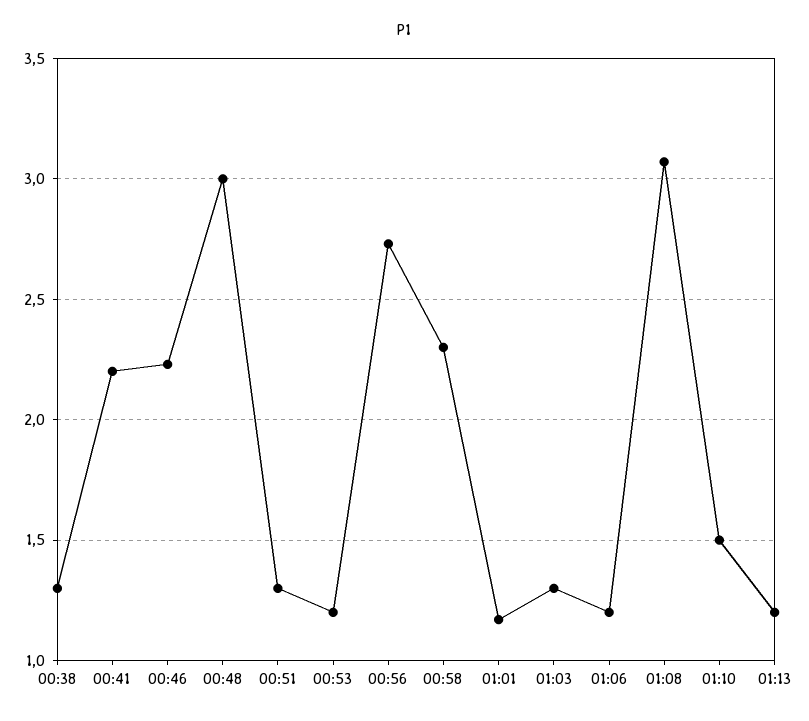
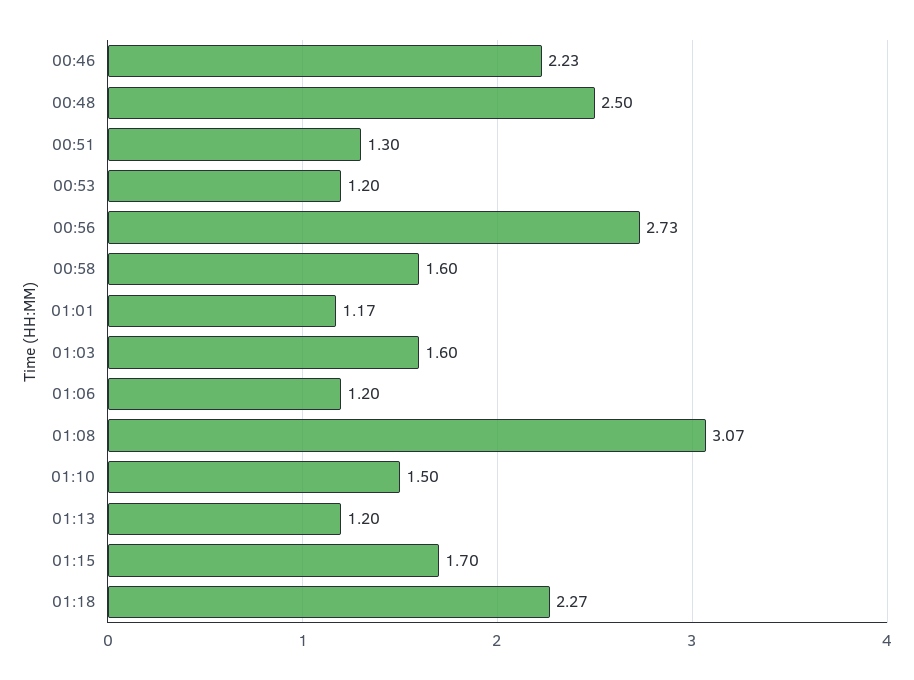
00:38: 1.3 -> none
00:41: 2.2 -> none
00:48: 3 -> 2.5
00:58: 2.3 -> 1.6
01:03: 1.3 -> 1.6
01:15: none -> 1.7
01:18: none -> 2.27

